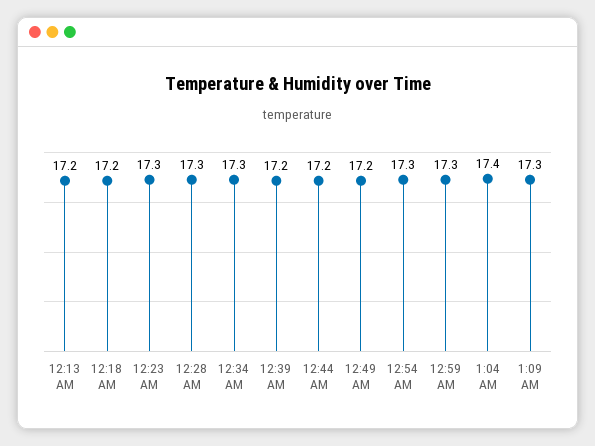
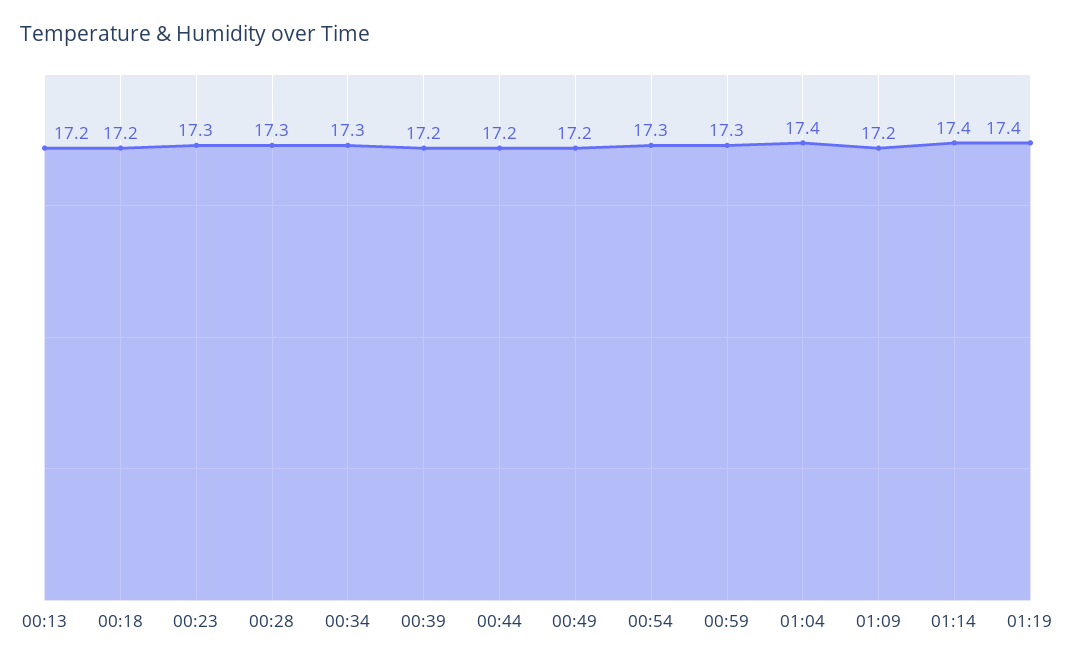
1:09 AM: 17.3 -> 17.2
01:14: none -> 17.4
01:19: none -> 17.4

